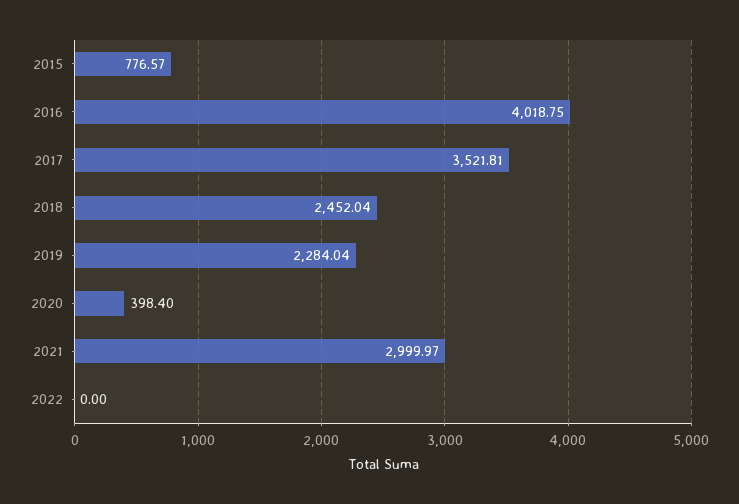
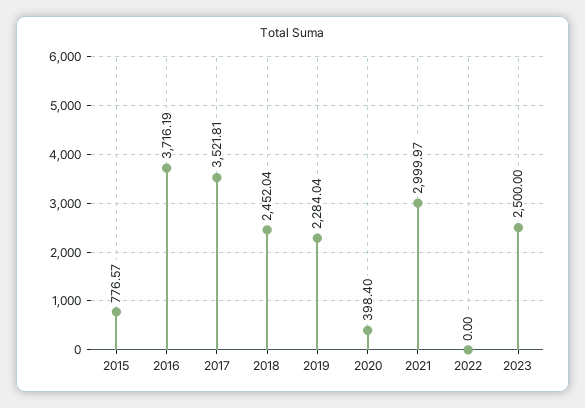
2016: 4018.75 -> 3716.19
2023: none -> 2500

